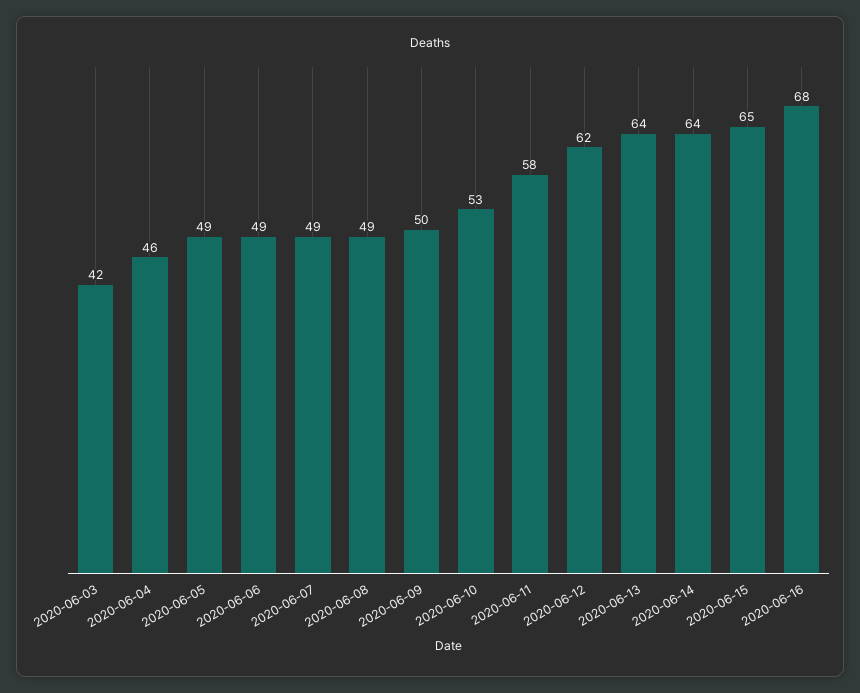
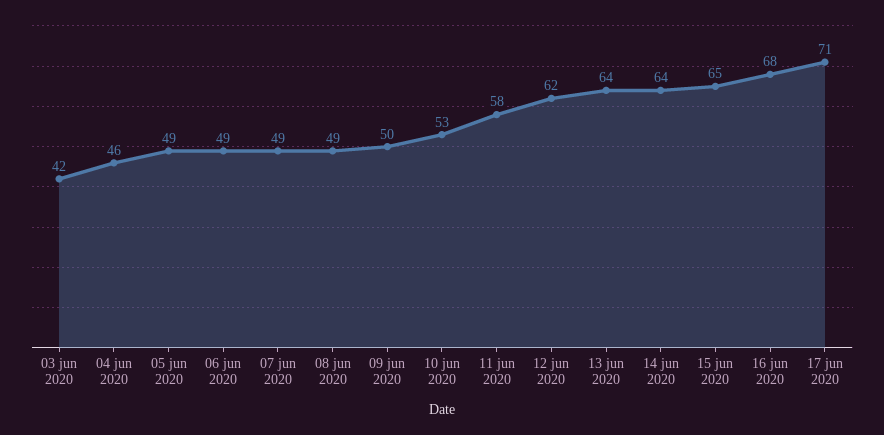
17 jun 2020: none -> 71

